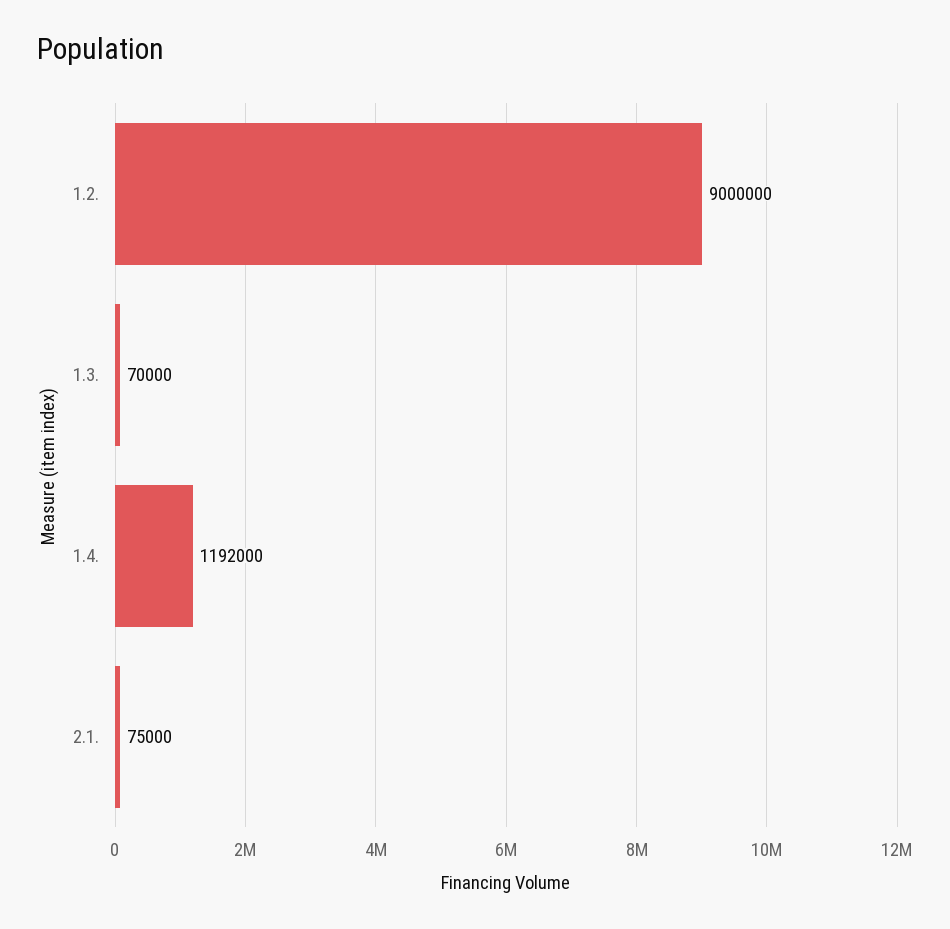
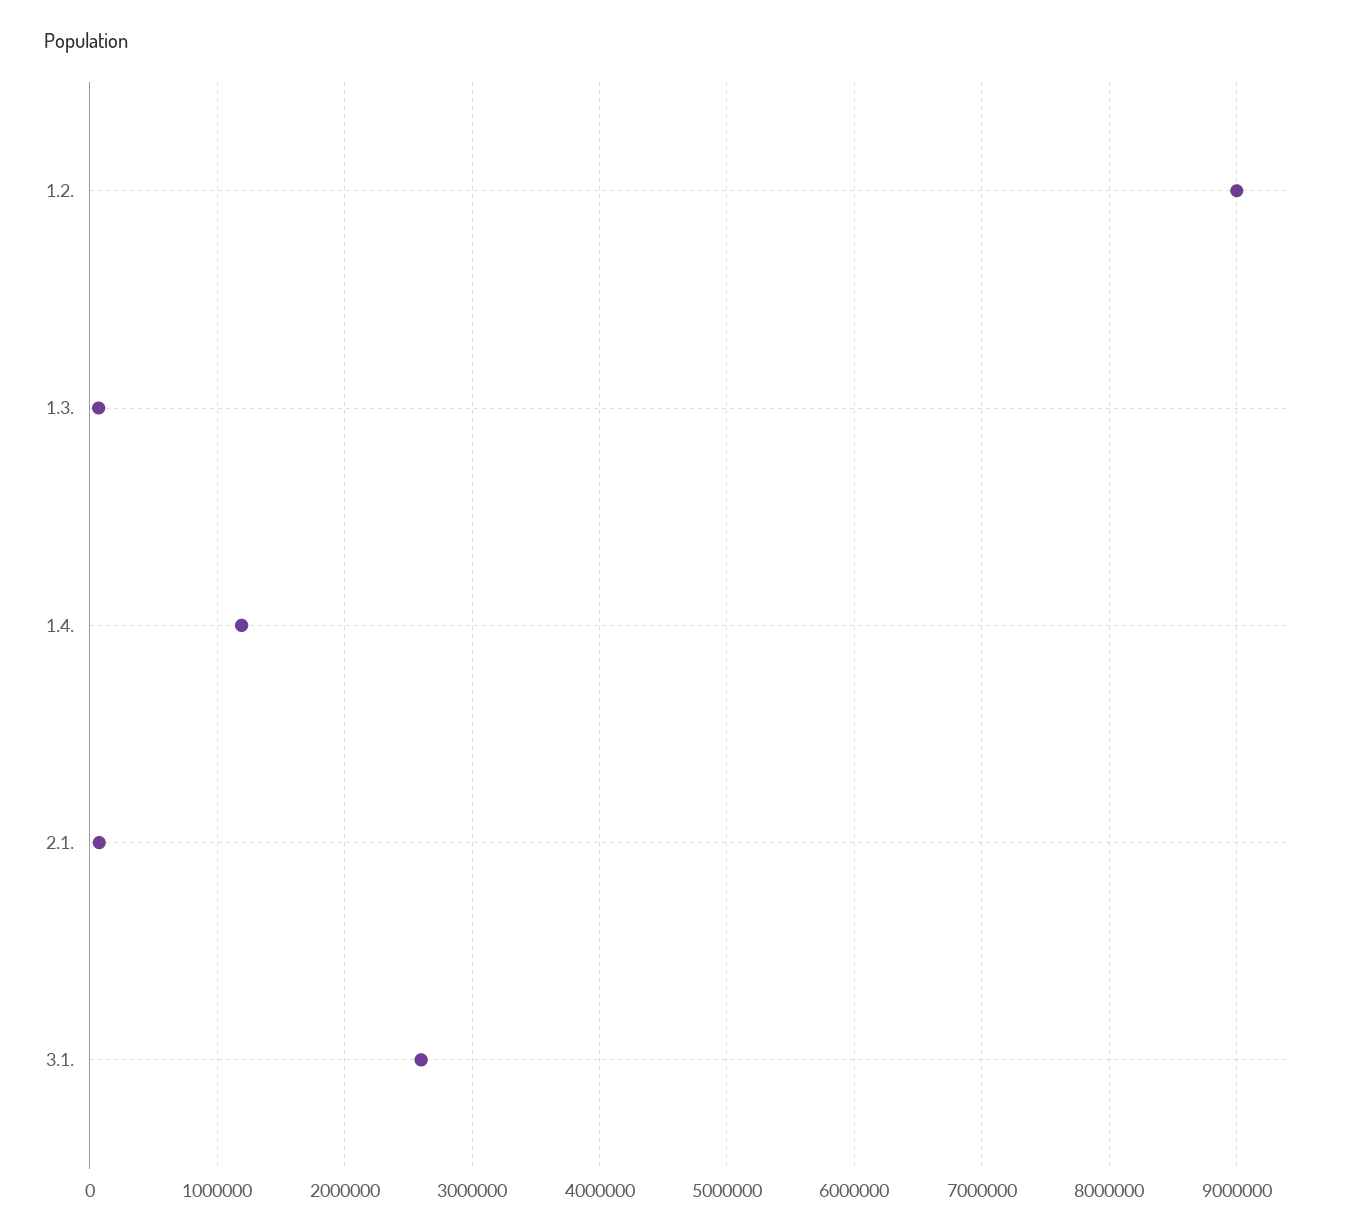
3.1.: none -> 2600000

